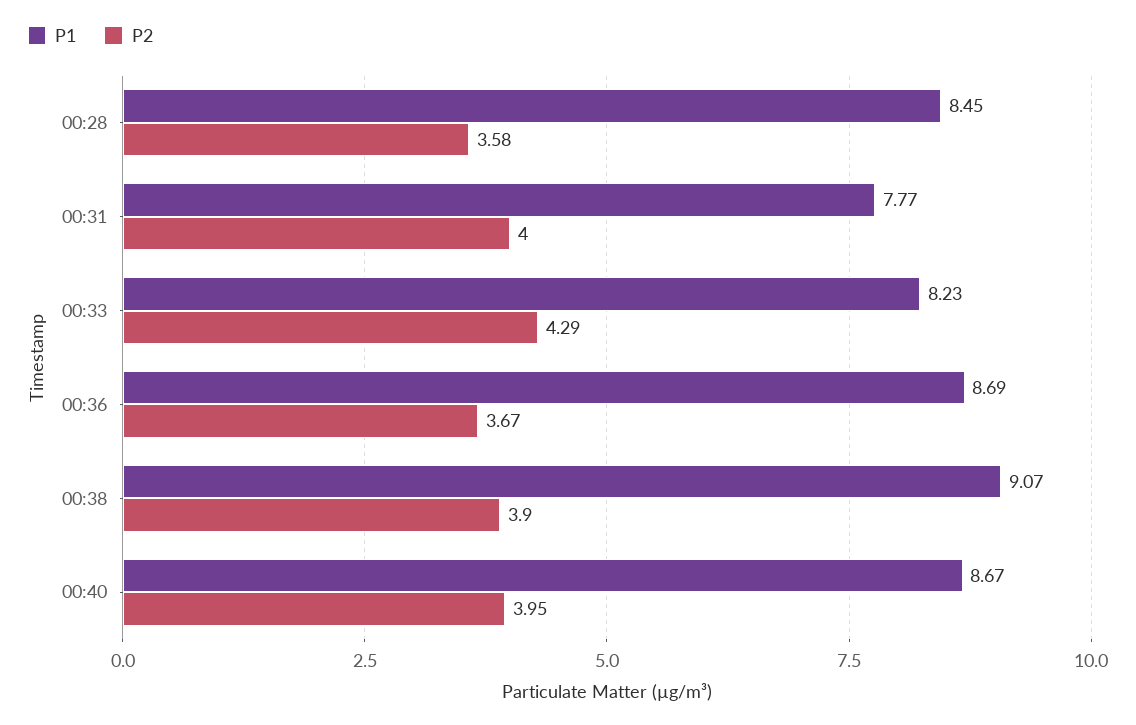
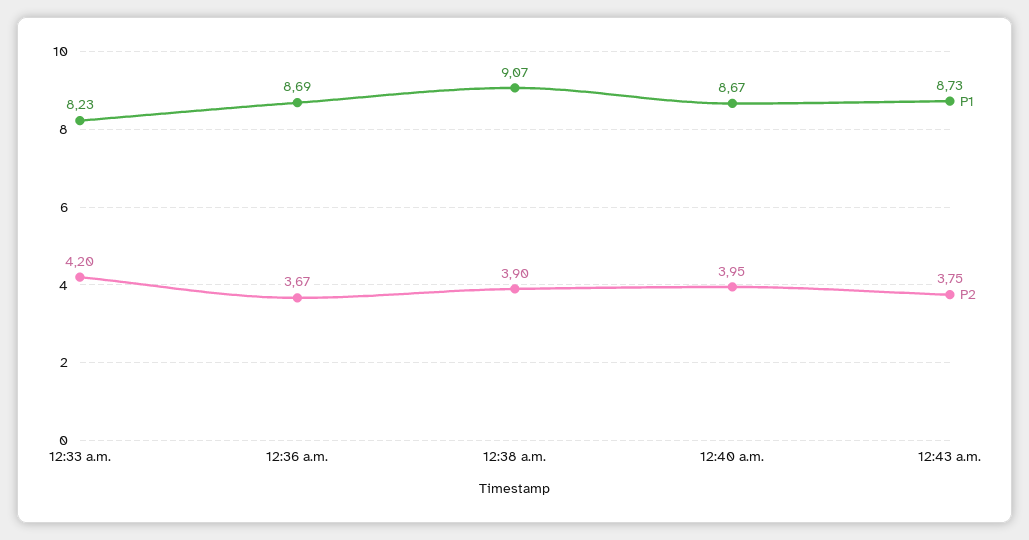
P1, 00:28: 8.45 -> none
P2, 00:28: 3.58 -> none
P1, 00:31: 7.77 -> none
P2, 00:31: 4 -> none
P2, 00:33: 4.29 -> 4.2
P1, 12:43 a.m.: none -> 8.73
P2, 12:43 a.m.: none -> 3.75

